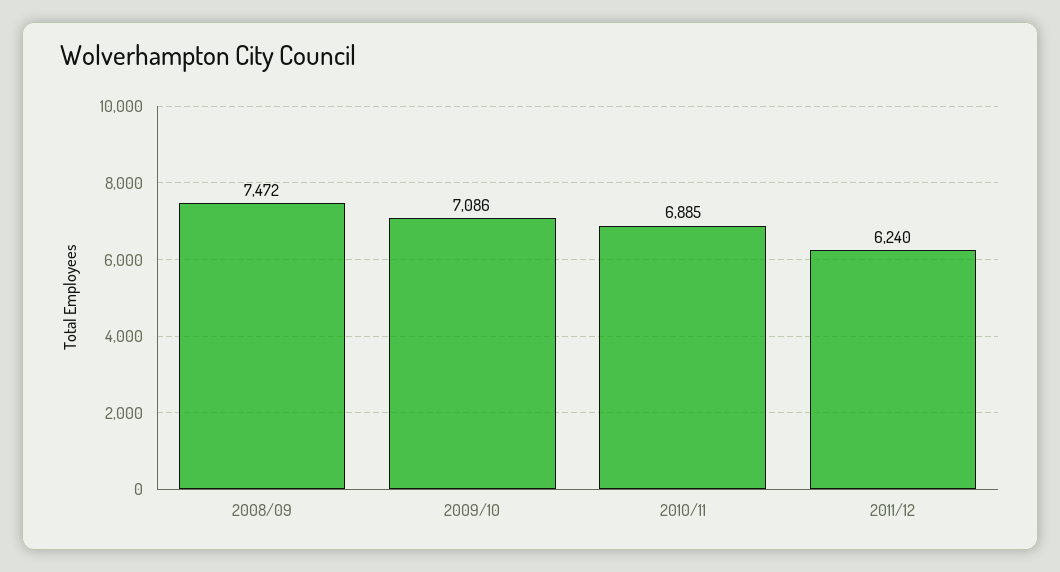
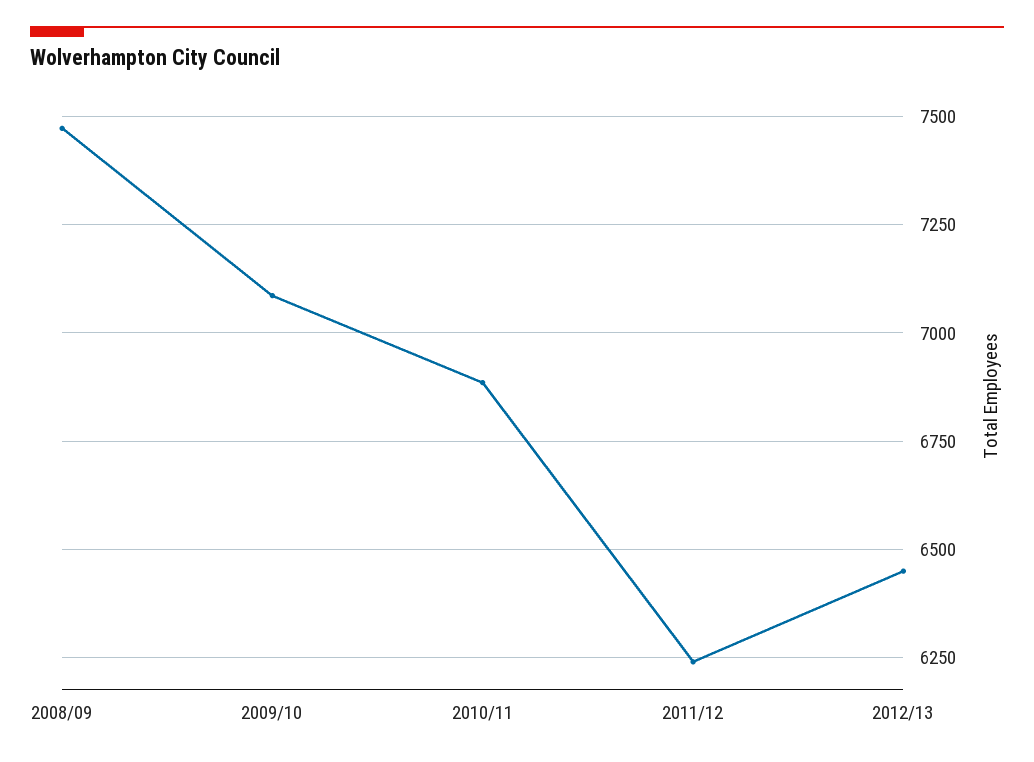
2012/13: none -> 6450

